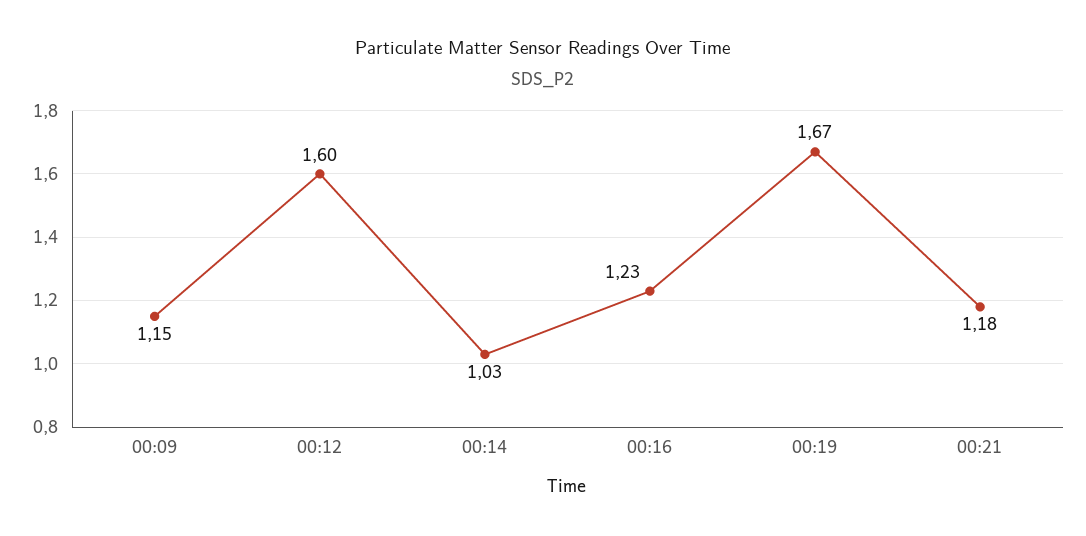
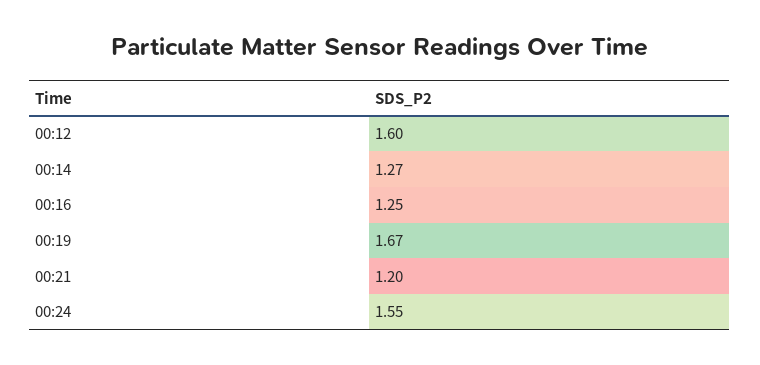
00:09: 1.15 -> none
00:14: 1.03 -> 1.27
00:16: 1.23 -> 1.25
00:21: 1.18 -> 1.2
00:24: none -> 1.55

